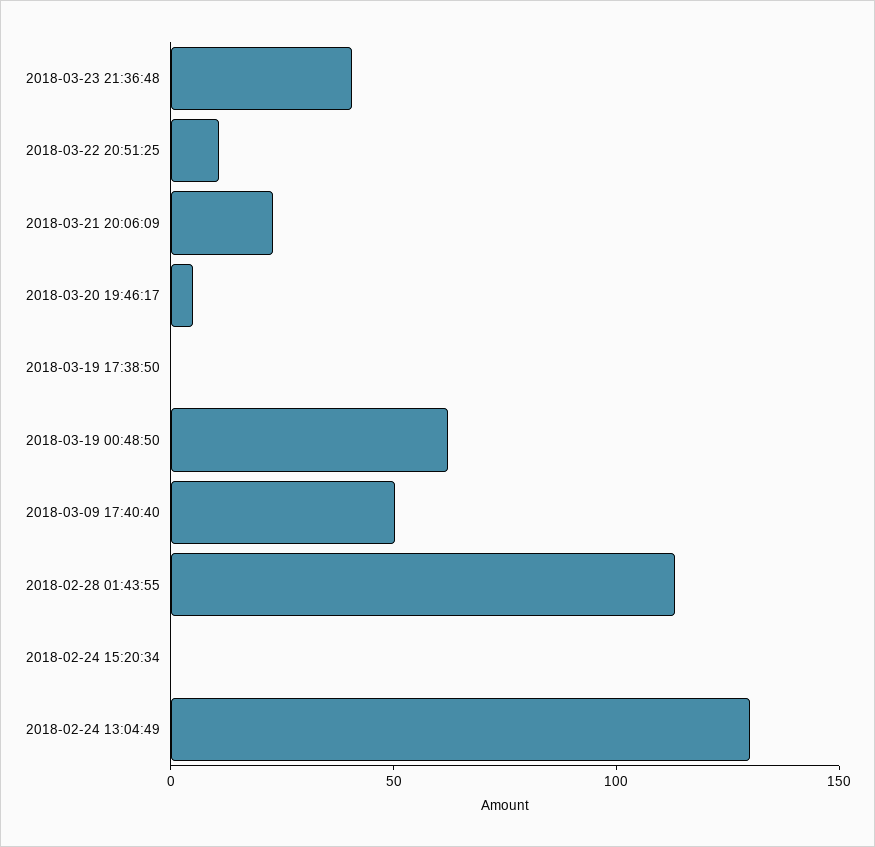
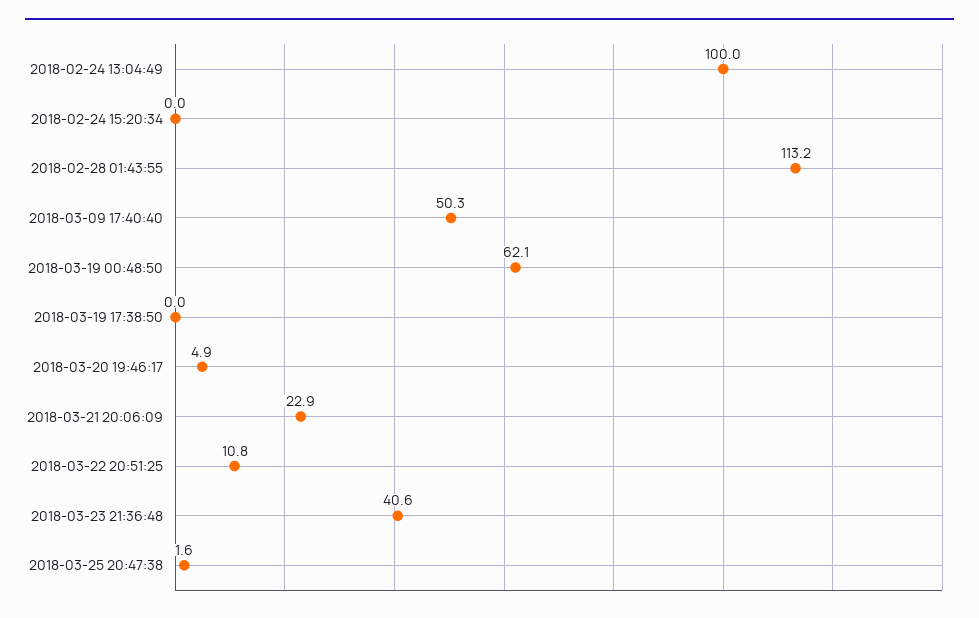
2018-02-24 13:04:49: 130 -> 100
2018-03-25 20:47:38: none -> 1.6

